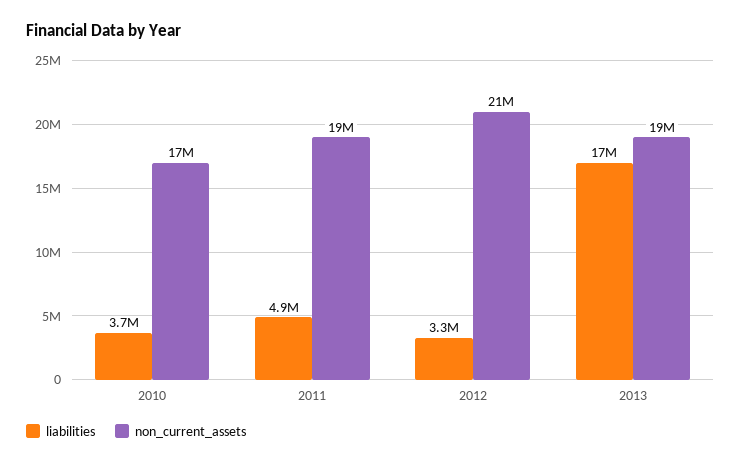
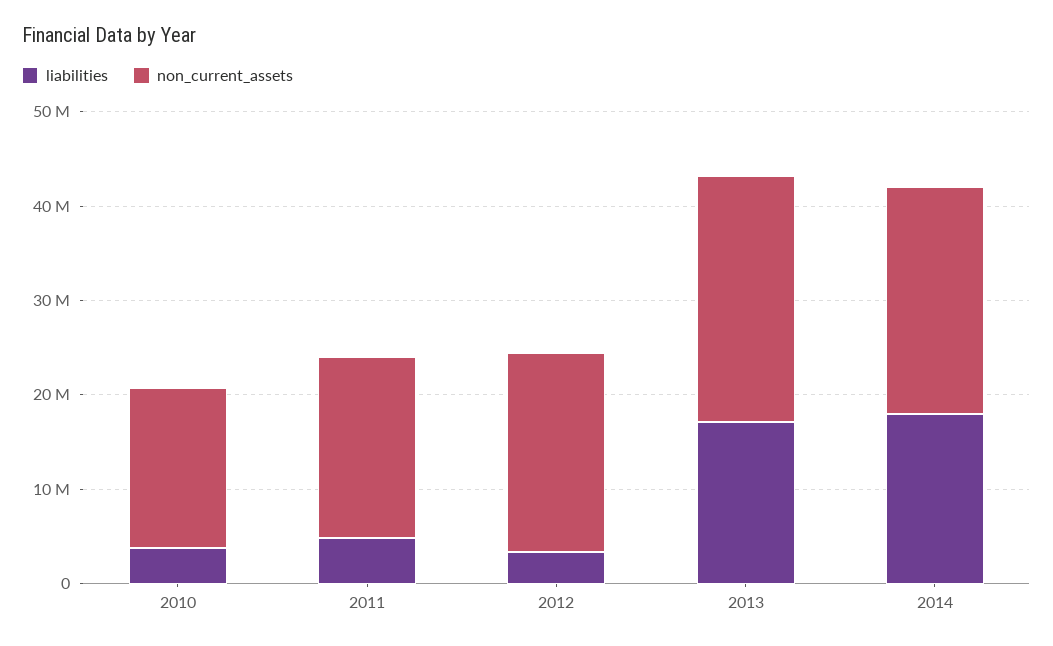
non_current_assets, 2013: 19000000 -> 26000000
liabilities, 2014: none -> 18000000
non_current_assets, 2014: none -> 24000000

